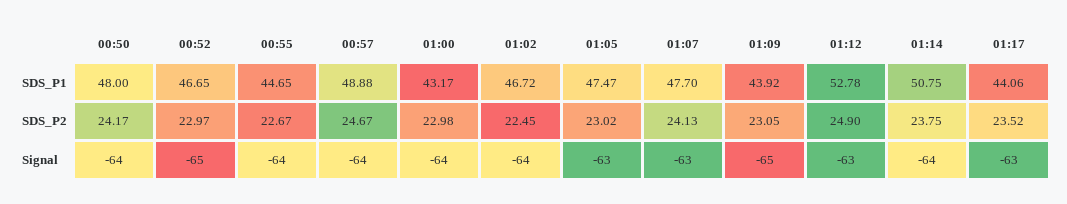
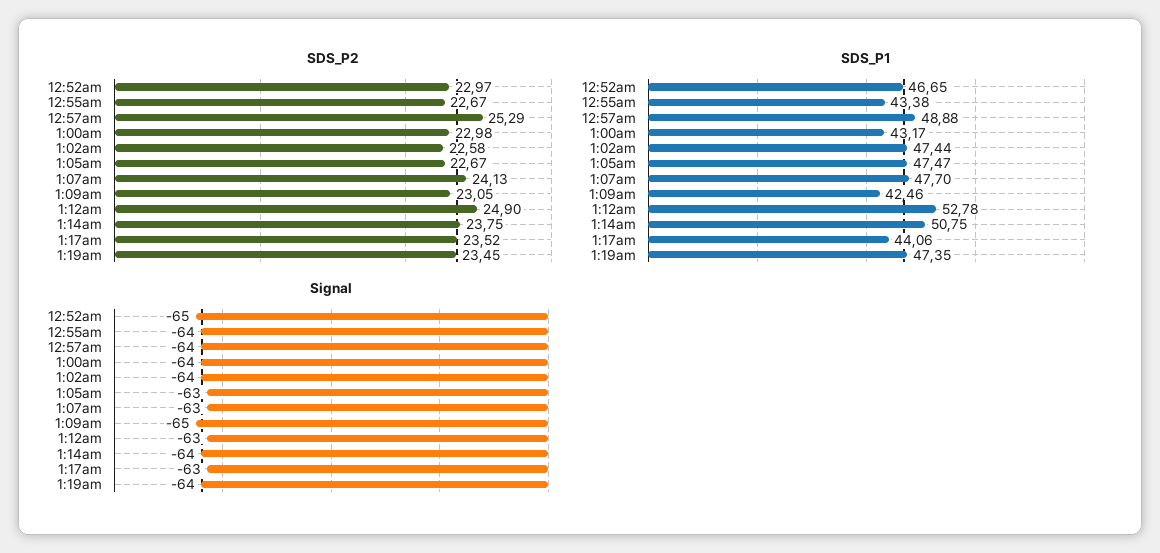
SDS_P1, 00:50: 48 -> none
SDS_P1, 00:55: 44.65 -> 43.38
SDS_P1, 01:02: 46.72 -> 47.44
SDS_P1, 01:09: 43.92 -> 42.46
SDS_P2, 00:50: 24.17 -> none
SDS_P2, 00:57: 24.67 -> 25.29
SDS_P2, 01:02: 22.45 -> 22.58
SDS_P2, 01:05: 23.02 -> 22.67
Signal, 00:50: -64 -> none
SDS_P2, 1:19am: none -> 23.45
SDS_P1, 1:19am: none -> 47.35
Signal, 1:19am: none -> -64

